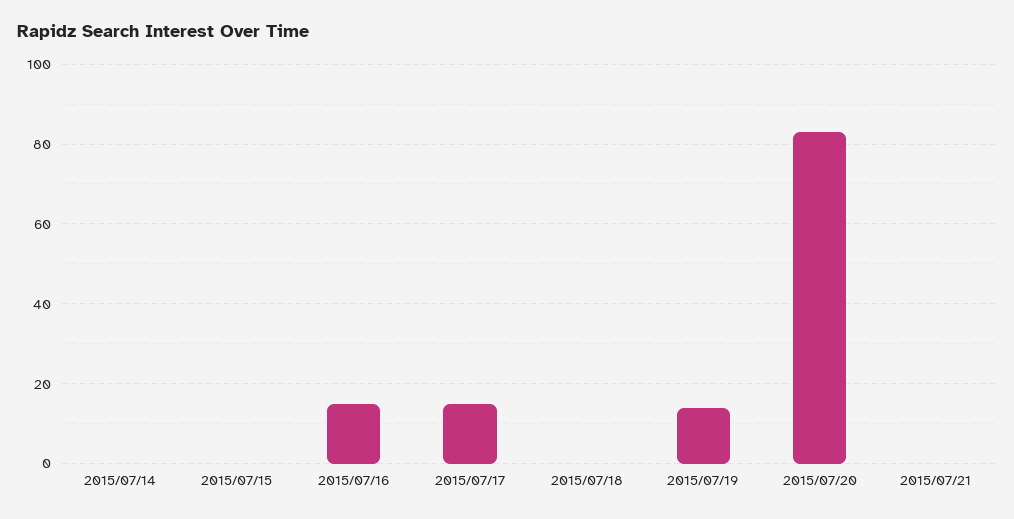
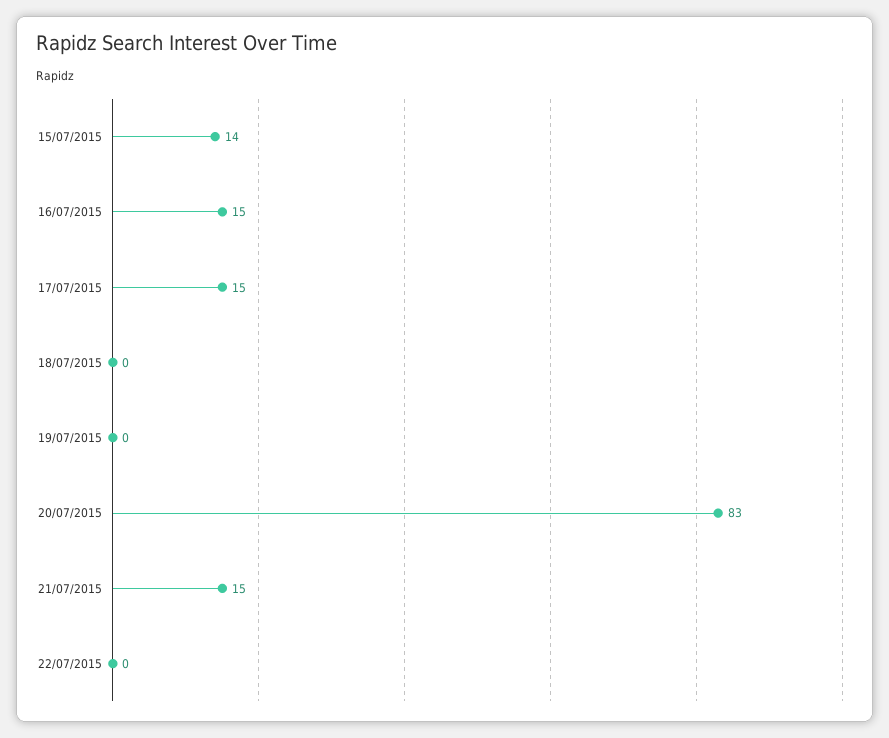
2015/07/14: 0 -> none
2015/07/15: 0 -> 14
2015/07/19: 15 -> 0
2015/07/21: 0 -> 15
22/07/2015: none -> 0

